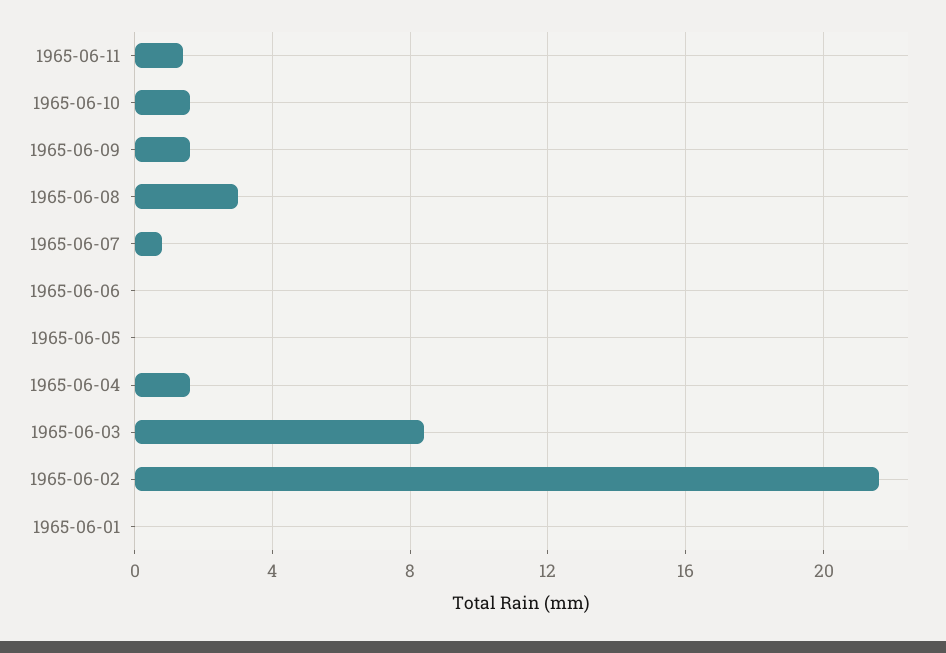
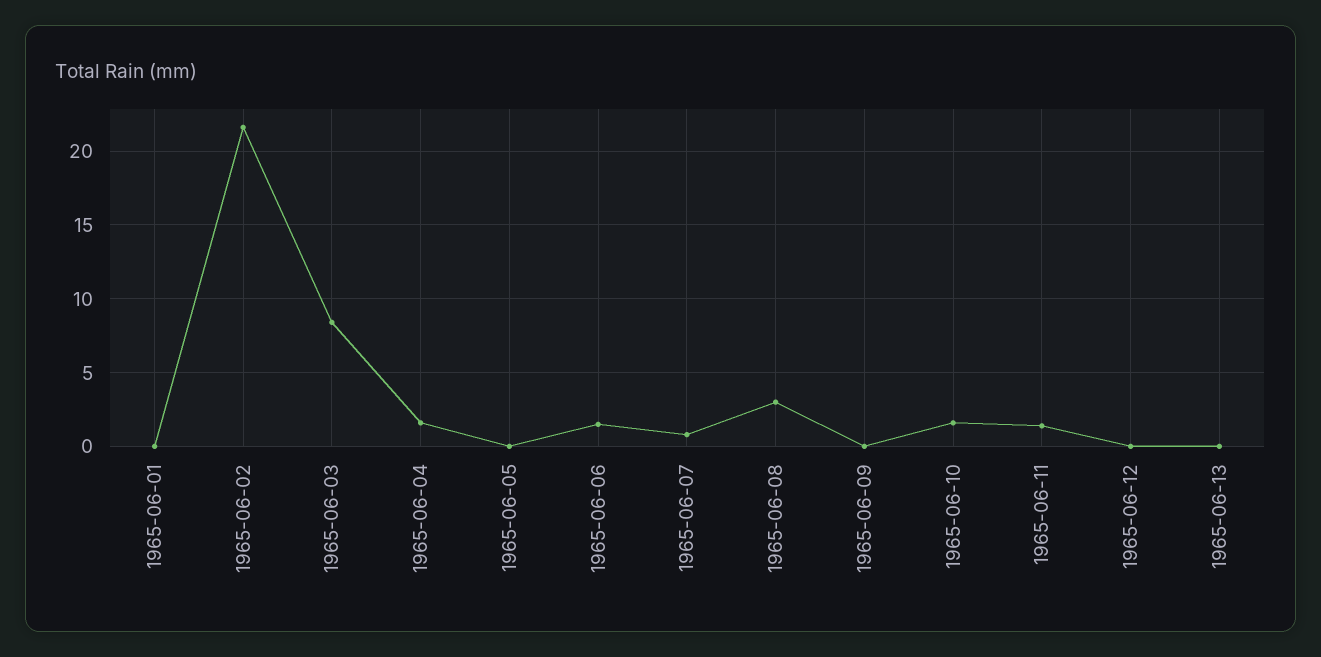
1965-06-09: 1.5 -> 0
1965-06-06: 0 -> 1.5
1965-06-12: none -> 0
1965-06-13: none -> 0

